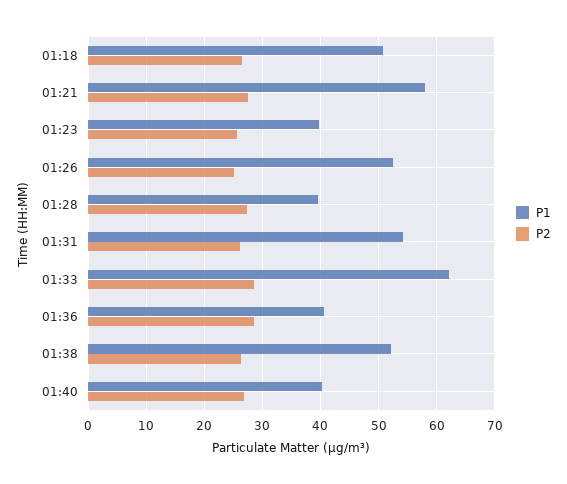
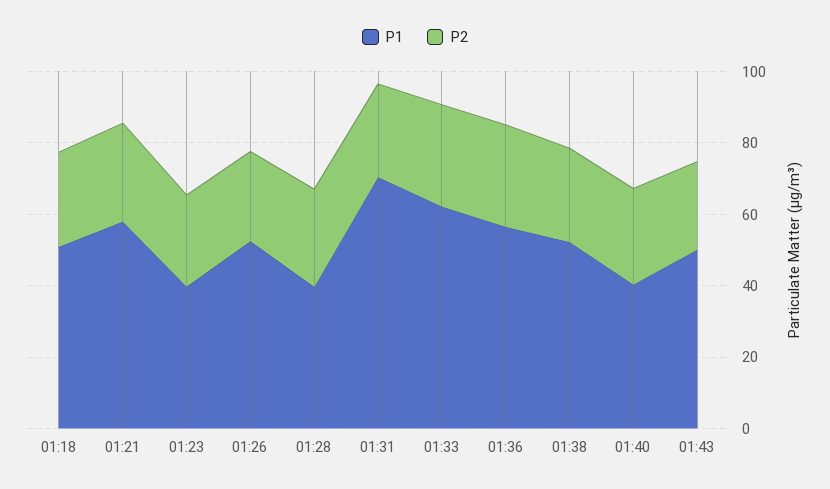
P1, 01:31: 54 -> 70
P1, 01:36: 40 -> 55
P1, 01:43: none -> 50
P2, 01:43: none -> 25

